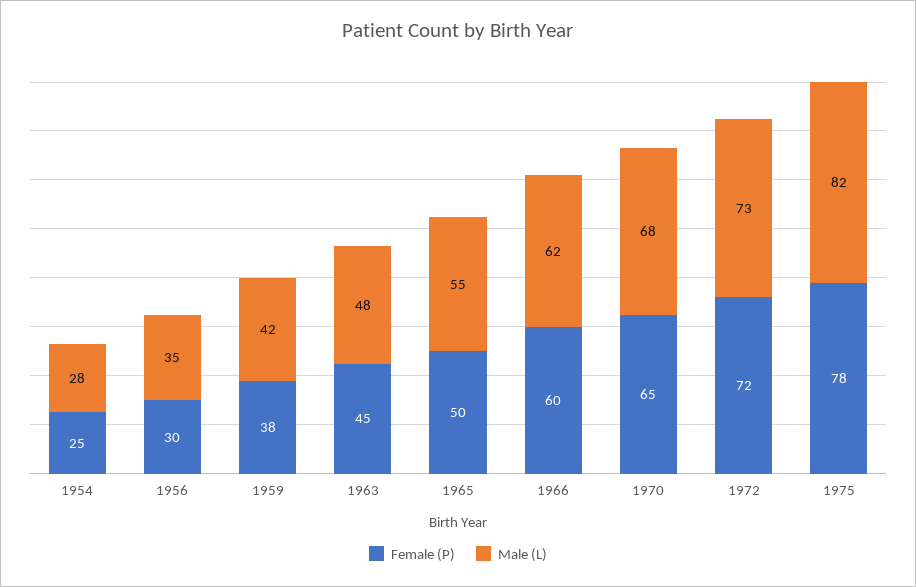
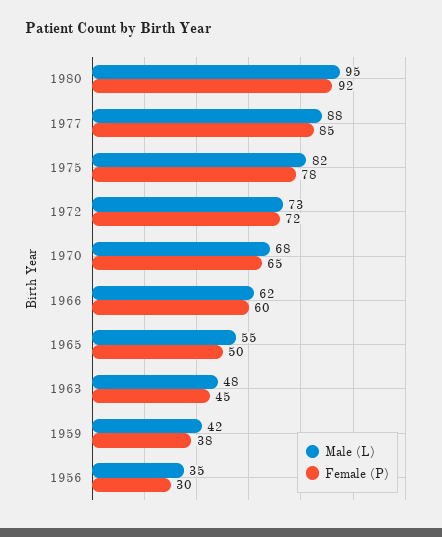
Female (P), 1954: 25 -> none
Male (L), 1954: 28 -> none
Male (L), 1980: none -> 95
Female (P), 1980: none -> 92
Male (L), 1977: none -> 88
Female (P), 1977: none -> 85

